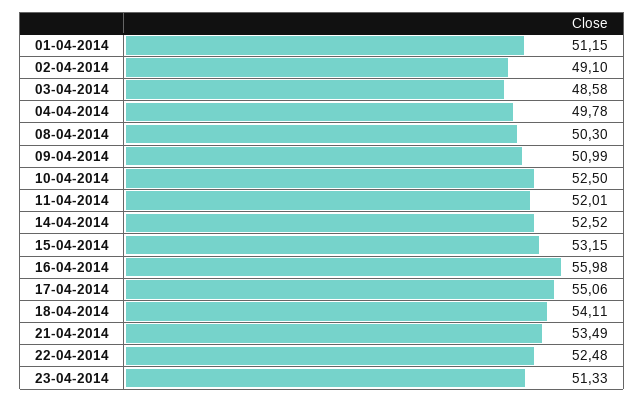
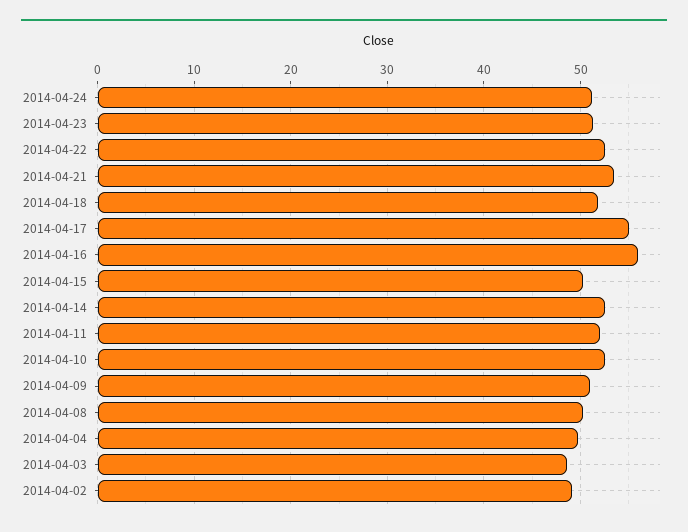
01-04-2014: 51.15 -> none
15-04-2014: 53.15 -> 50
18-04-2014: 54.11 -> 52
2014-04-24: none -> 51

